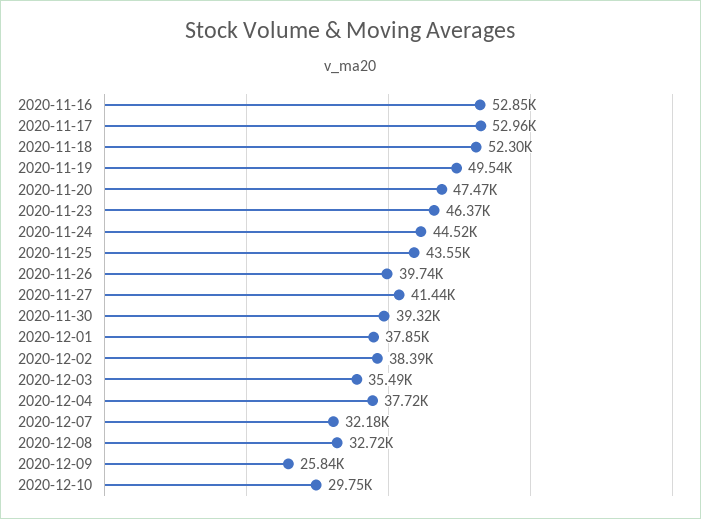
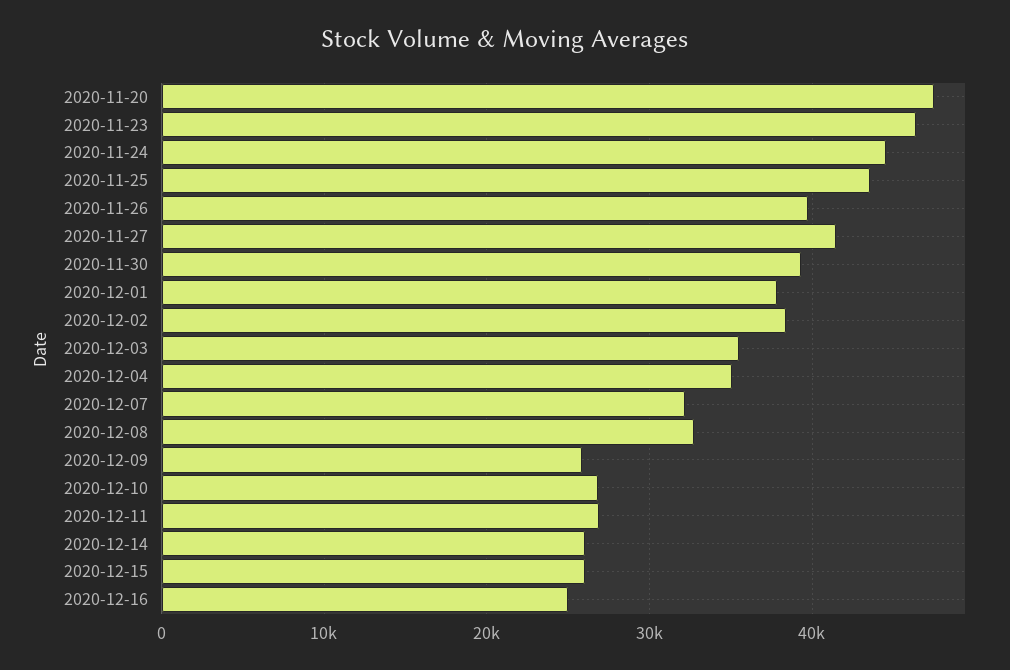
2020-11-16: 52850 -> none
2020-11-17: 52960 -> none
2020-11-18: 52300 -> none
2020-11-19: 49540 -> none
2020-12-04: 37720 -> 35000
2020-12-10: 29750 -> 27000
2020-12-11: none -> 27000
2020-12-14: none -> 26000
2020-12-15: none -> 26000
2020-12-16: none -> 25000

